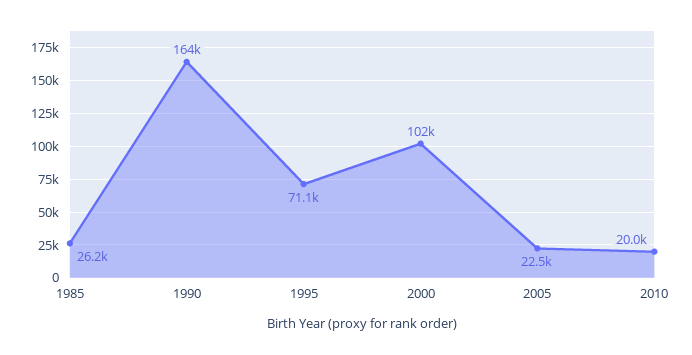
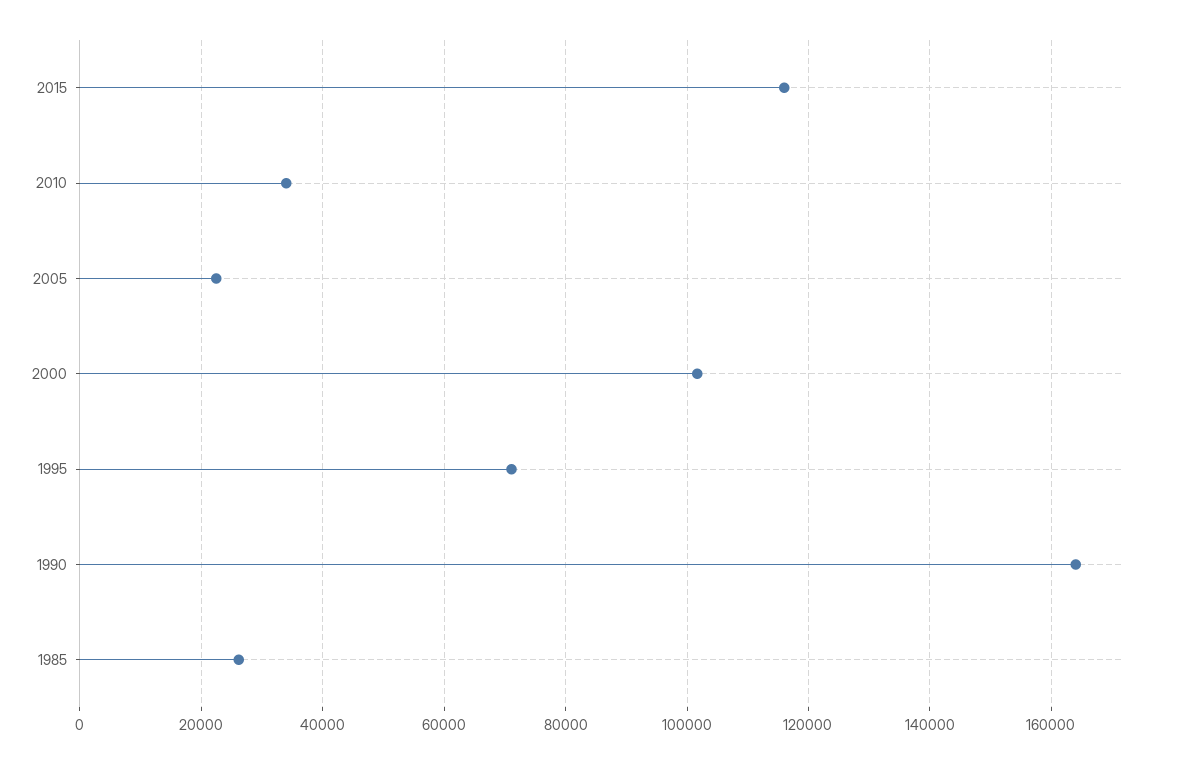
2010: 20000 -> 34000
2015: none -> 116000

